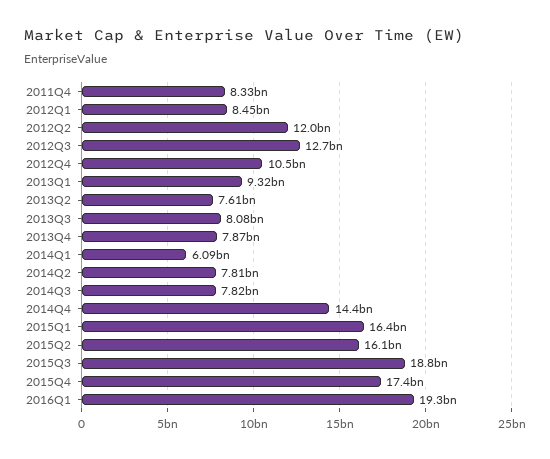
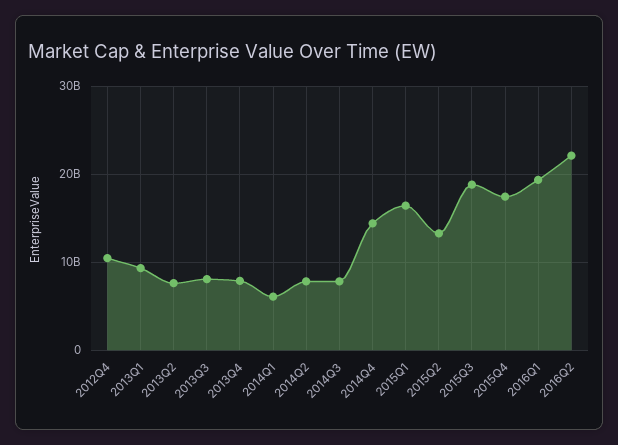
2011Q4: 8330000000 -> none
2012Q1: 8450000000 -> none
2012Q2: 12000000000 -> none
2012Q3: 12700000000 -> none
2015Q2: 16100000000 -> 13000000000
2016Q2: none -> 22000000000

